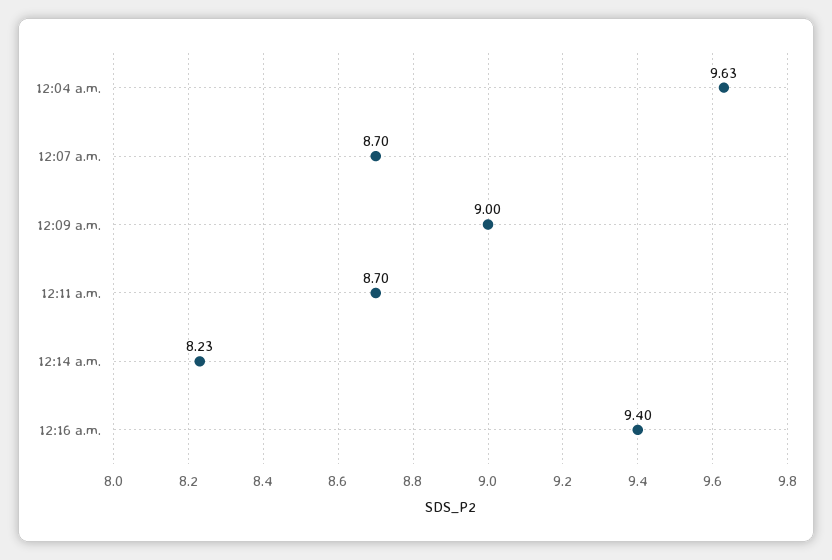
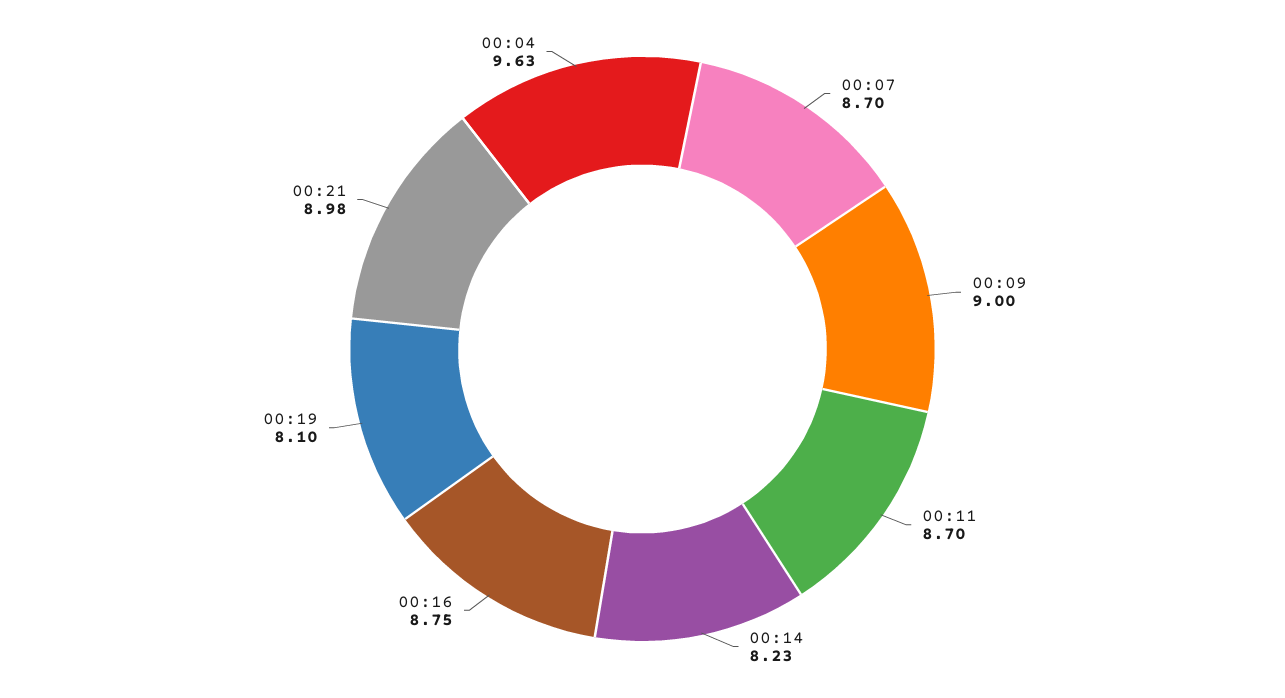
12:16 a.m.: 9.4 -> 8.75
00:19: none -> 8.1
00:21: none -> 8.98

